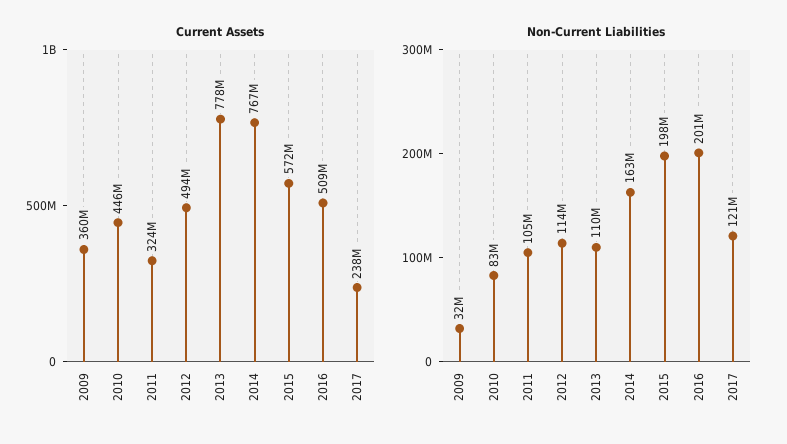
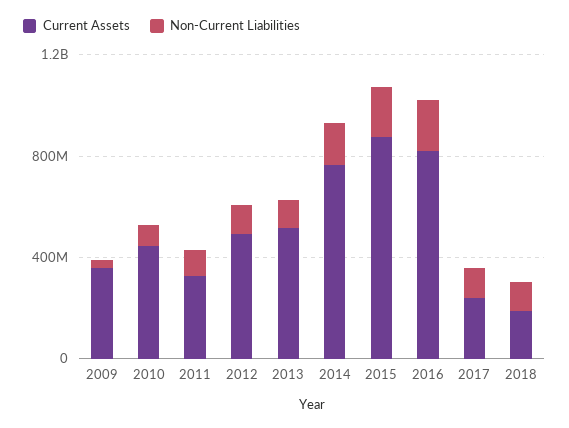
Current Assets, 2013: 778000000 -> 500000000
Current Assets, 2015: 572000000 -> 900000000
Current Assets, 2016: 509000000 -> 800000000
Current Assets, 2018: none -> 200000000
Non-Current Liabilities, 2018: none -> 100000000

